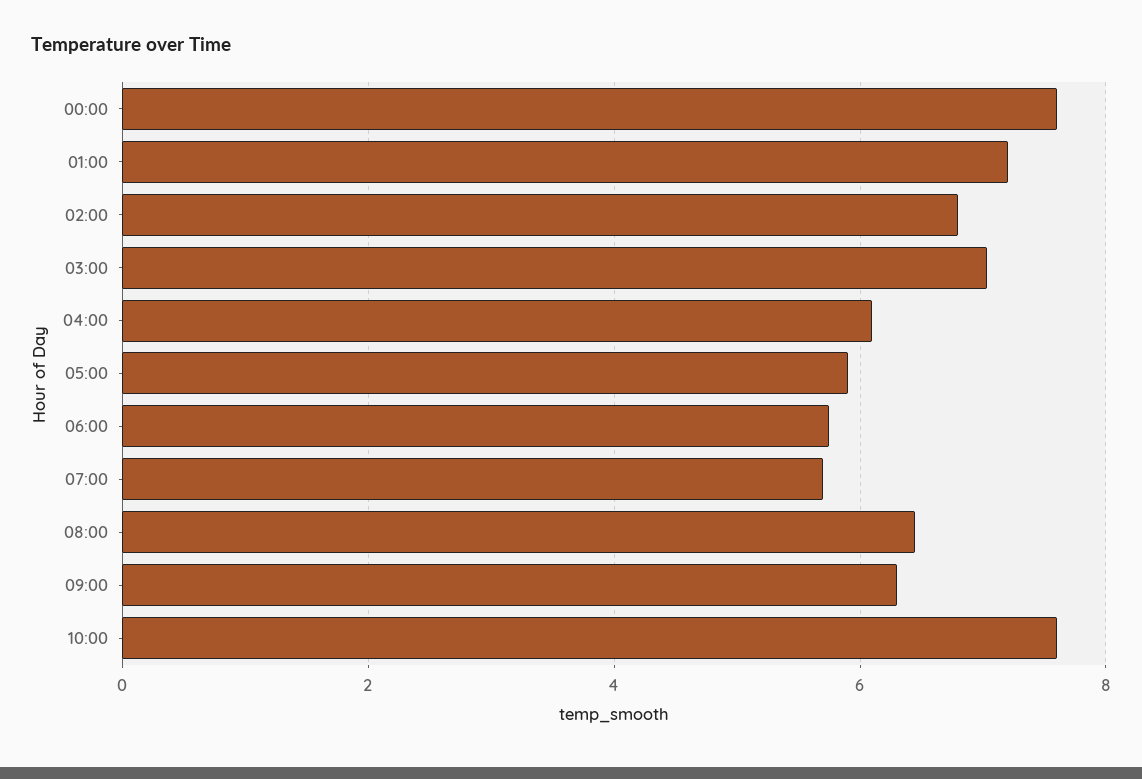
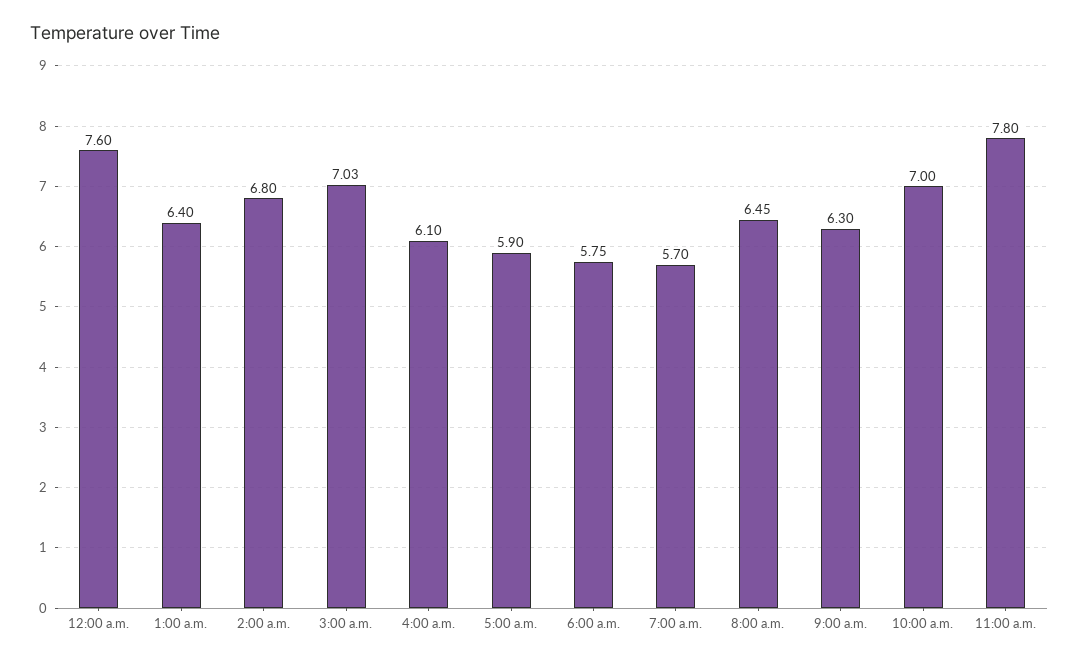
01:00: 7.2 -> 6.4
10:00: 7.6 -> 7
11:00 a.m.: none -> 7.8

